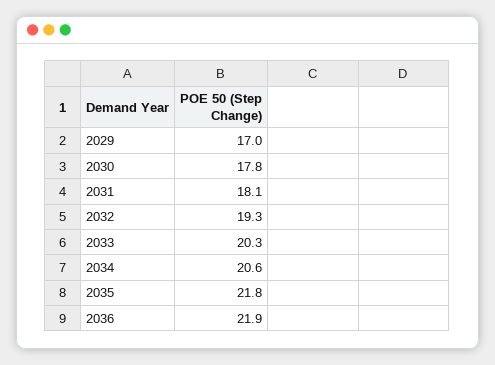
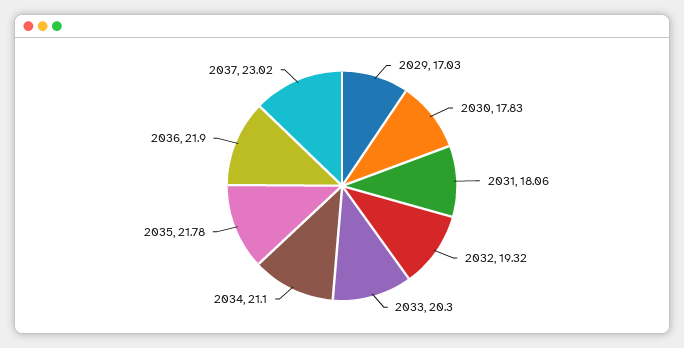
2034: 20.6 -> 21.1
2037: none -> 23.02

